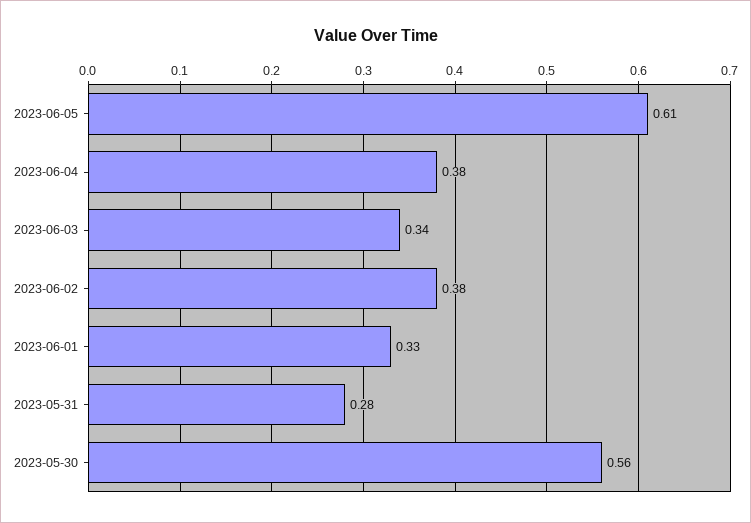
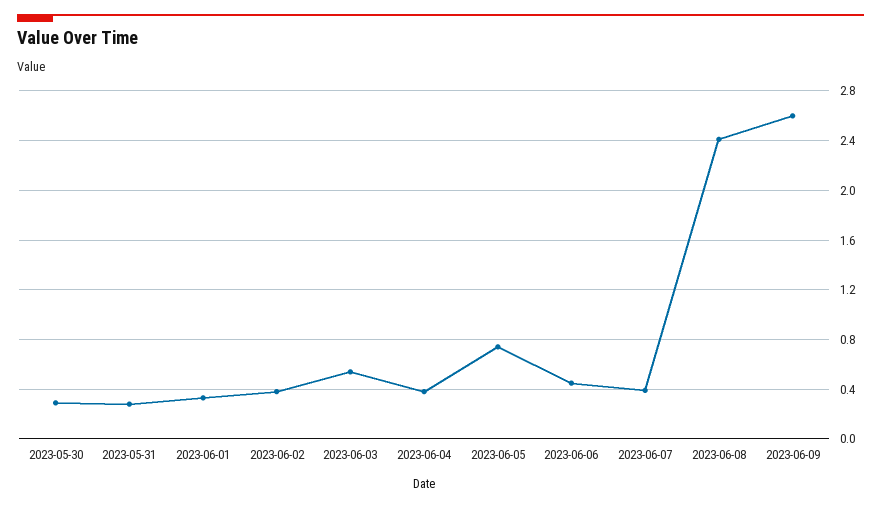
2023-06-05: 0.61 -> 0.75
2023-06-03: 0.34 -> 0.55
2023-05-30: 0.56 -> 0.3
2023-06-06: none -> 0.45
2023-06-07: none -> 0.4
2023-06-08: none -> 2.4
2023-06-09: none -> 2.6

